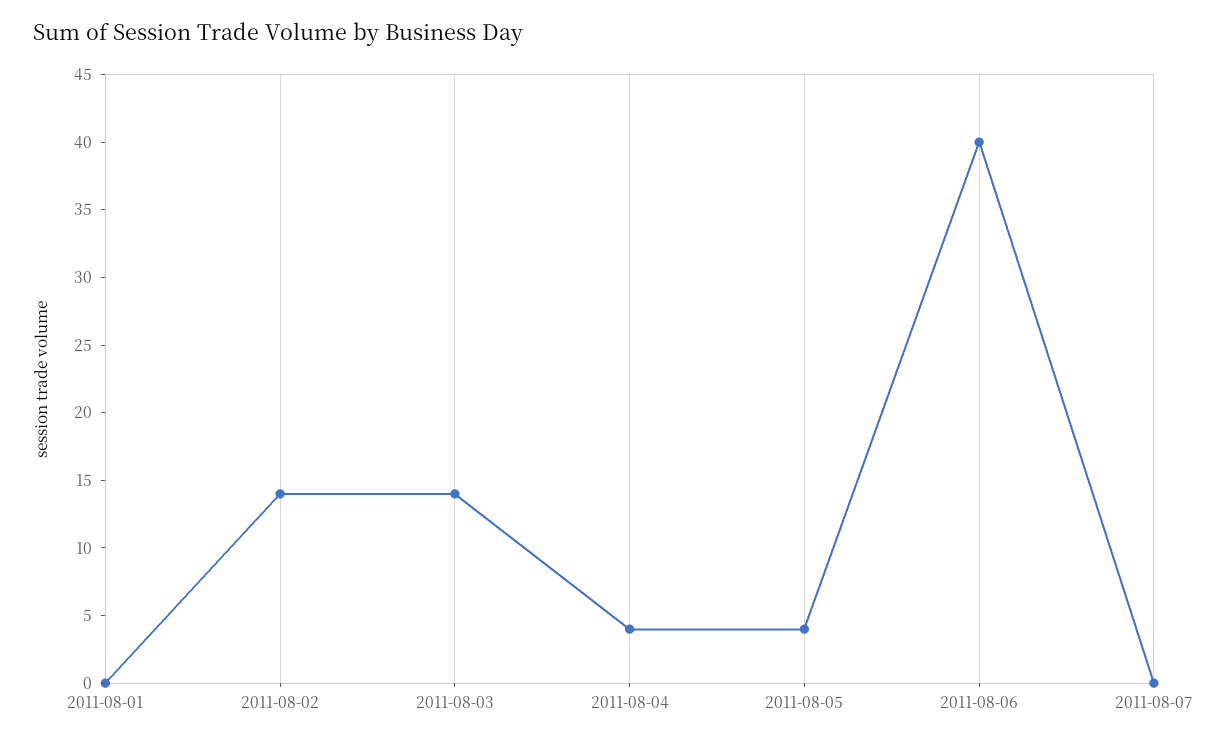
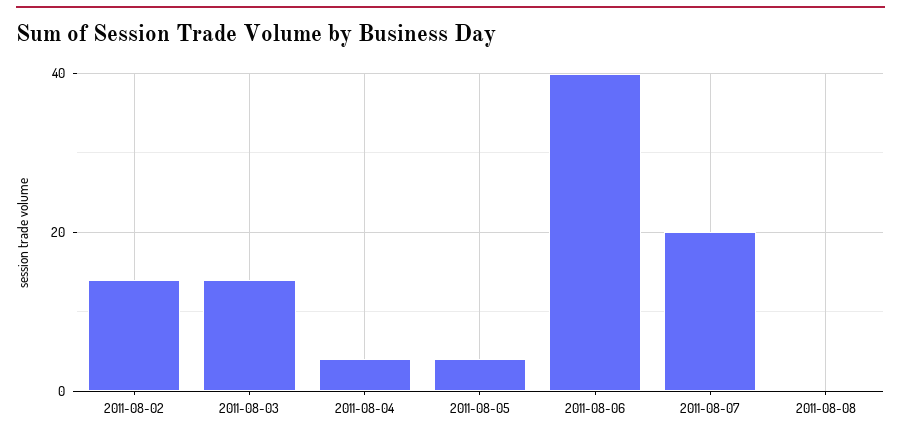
2011-08-01: 0 -> none
2011-08-07: 0 -> 20
2011-08-08: none -> 0

